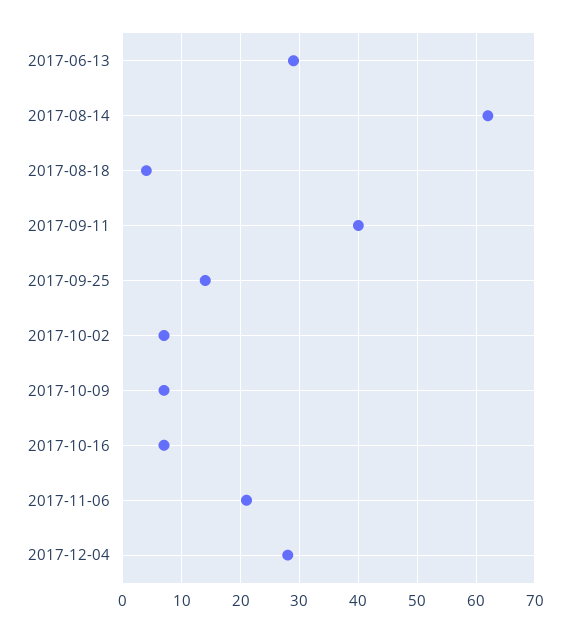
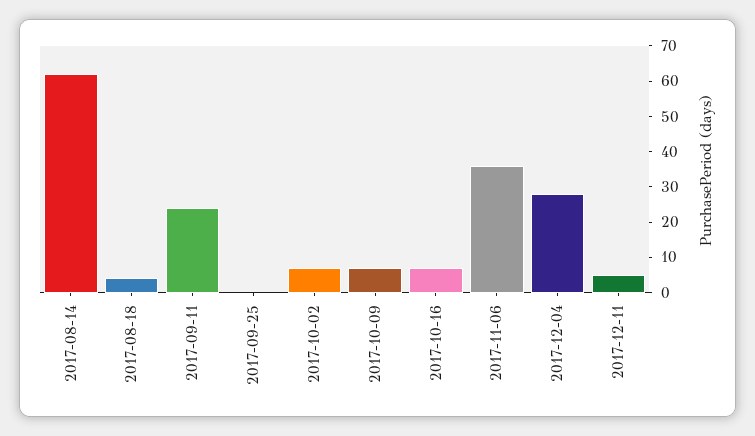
2017-06-13: 30 -> none
2017-09-11: 40 -> 25
2017-09-25: 15 -> 0
2017-11-06: 20 -> 35
2017-12-11: none -> 5

